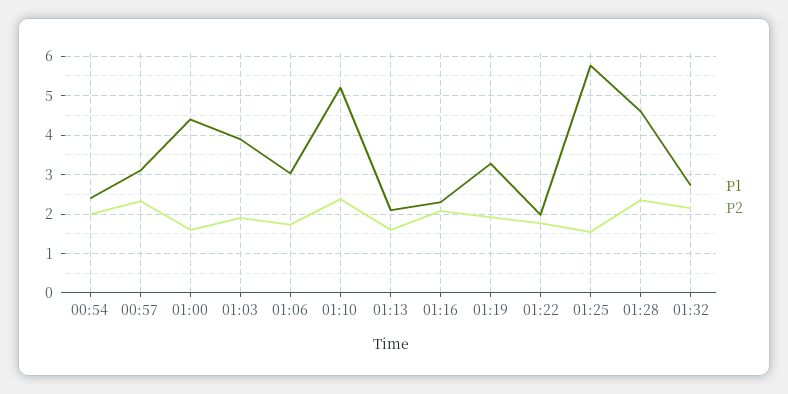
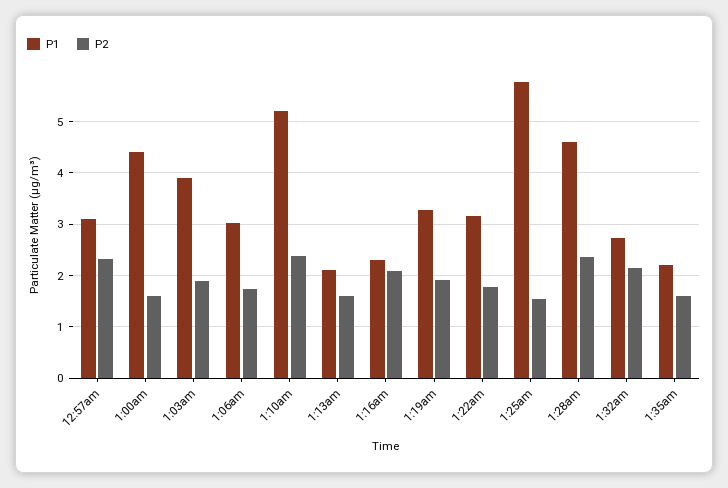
P1, 00:54: 2.4 -> none
P2, 00:54: 2 -> none
P1, 01:22: 2 -> 3.2
P1, 1:35am: none -> 2.2
P2, 1:35am: none -> 1.6

